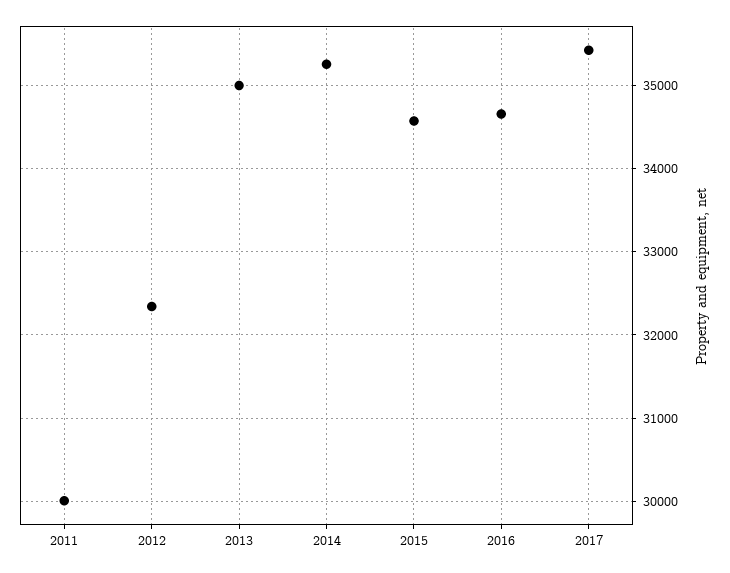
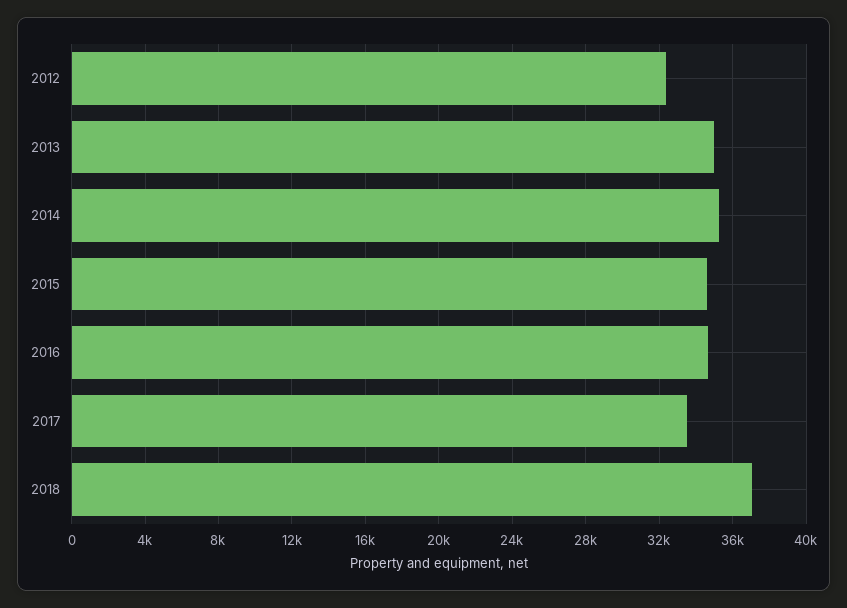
2011: 30000 -> none
2017: 35400 -> 33500
2018: none -> 37000

